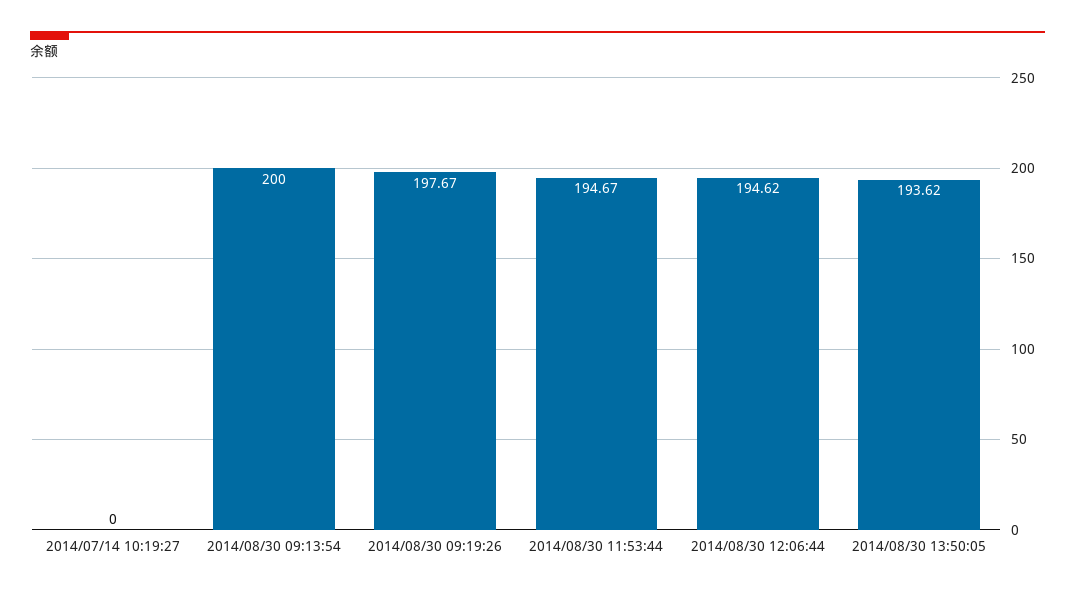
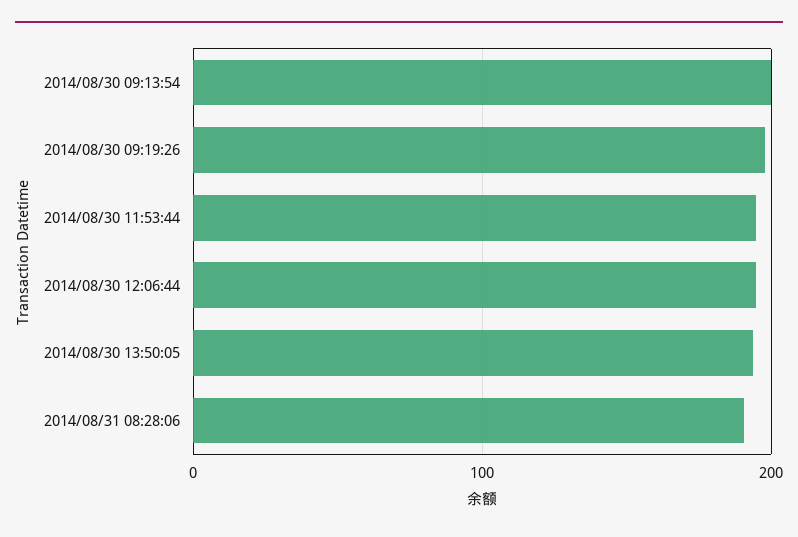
2014/07/14 10:19:27: 0 -> none
2014/08/31 08:28:06: none -> 190

